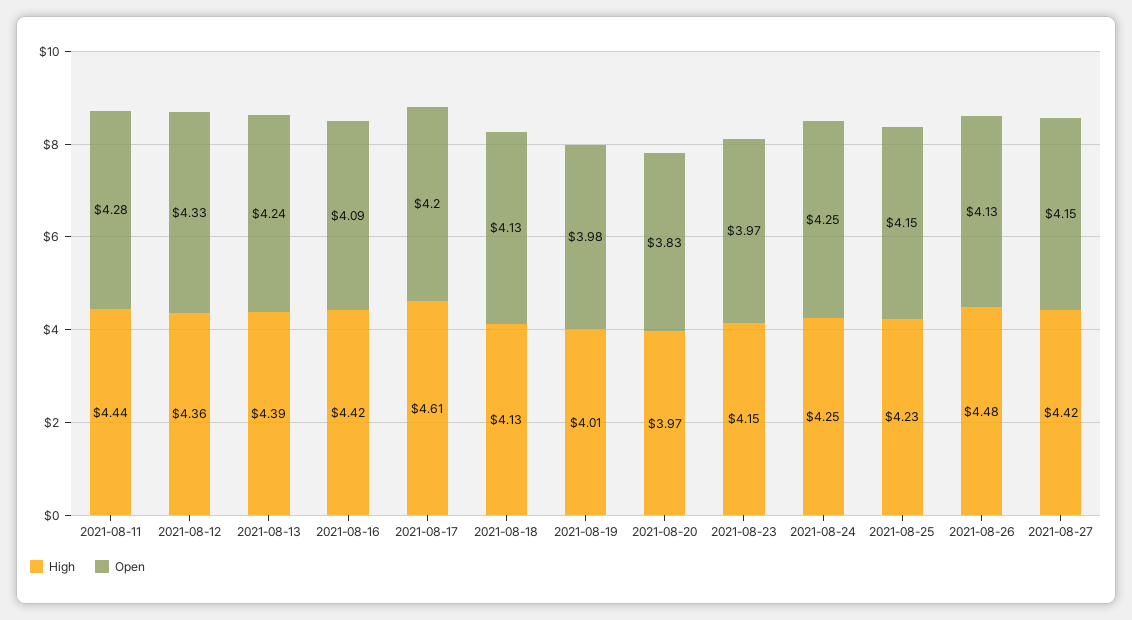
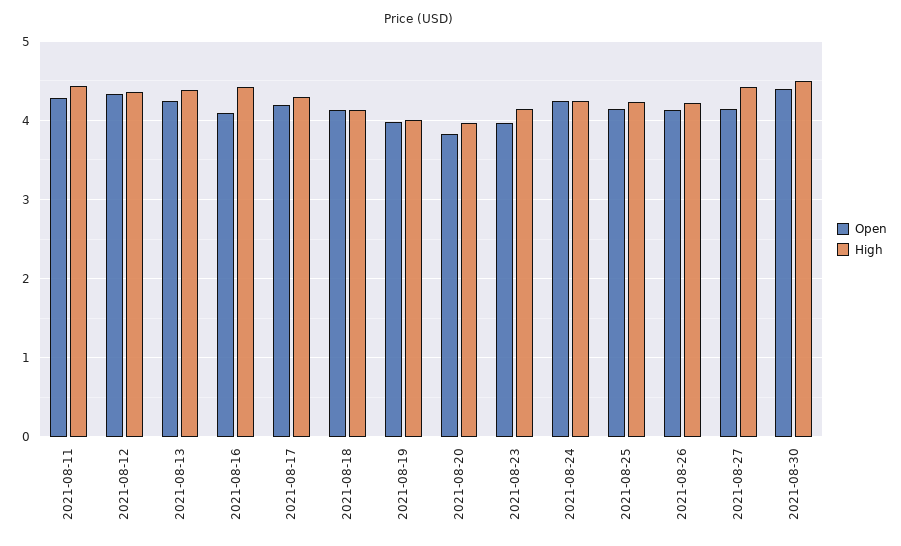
High, 2021-08-17: 4.61 -> 4.3
High, 2021-08-26: 4.48 -> 4.2
Open, 2021-08-30: none -> 4.4
High, 2021-08-30: none -> 4.5

